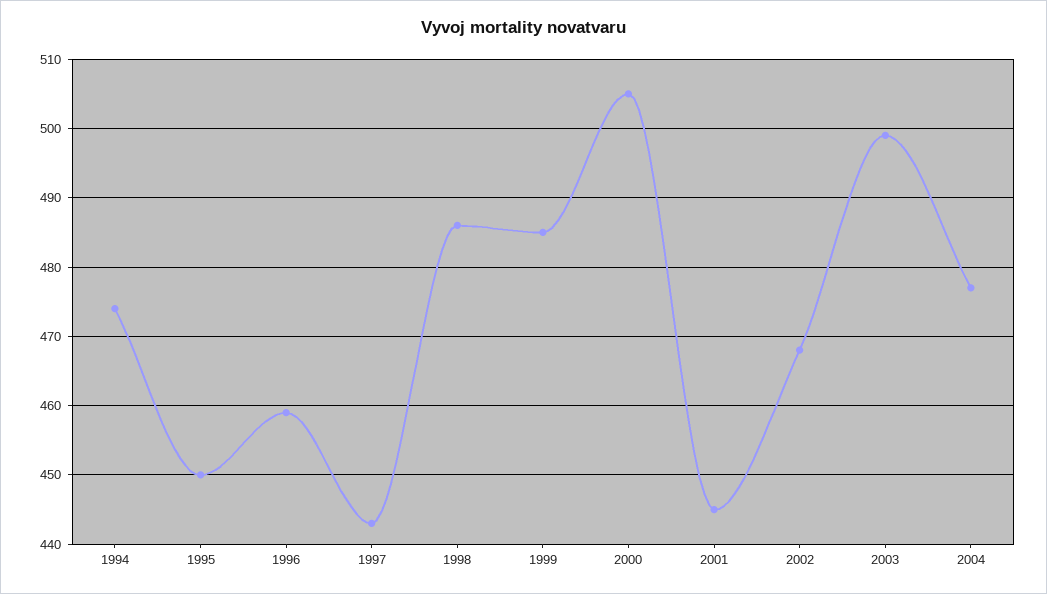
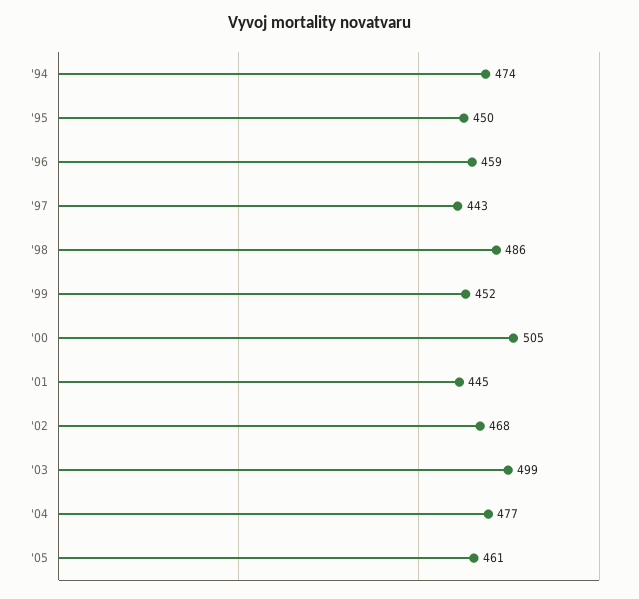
1999: 485 -> 452
'05: none -> 461

